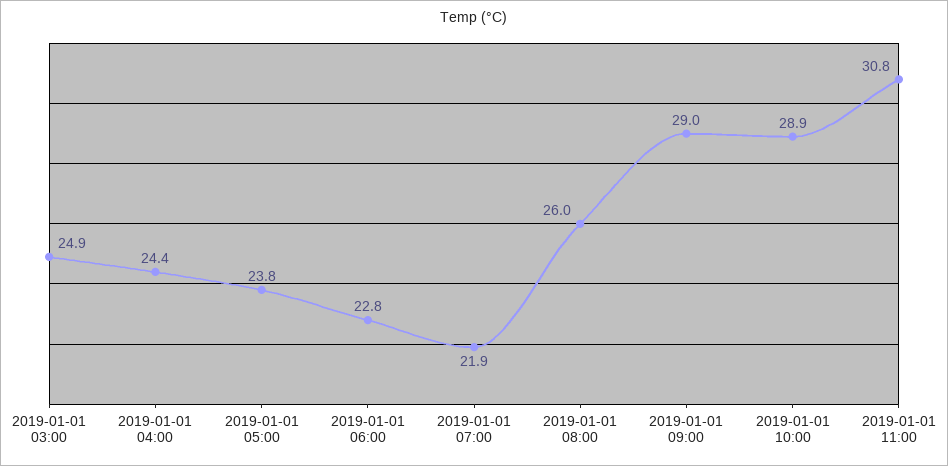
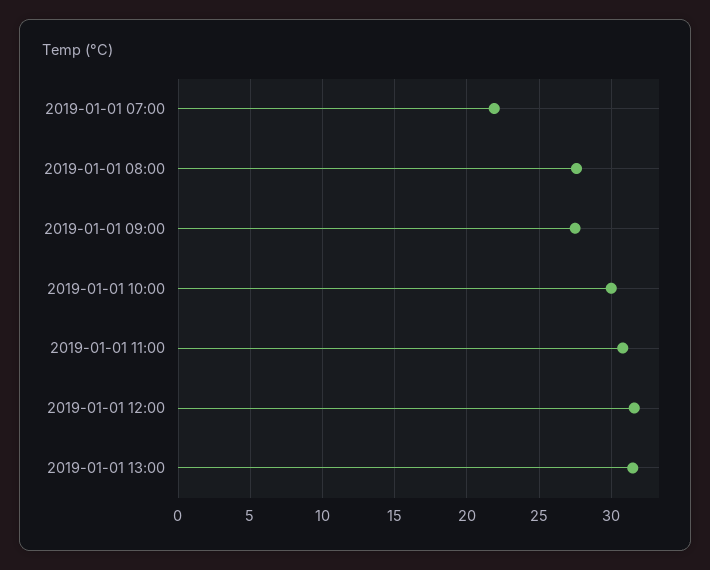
2019-01-01 03:00: 24.9 -> none
2019-01-01 04:00: 24.4 -> none
2019-01-01 05:00: 23.8 -> none
2019-01-01 06:00: 22.8 -> none
2019-01-01 08:00: 26 -> 27.5
2019-01-01 09:00: 29 -> 27.5
2019-01-01 10:00: 28.9 -> 30
2019-01-01 12:00: none -> 31.5
2019-01-01 13:00: none -> 31.5

